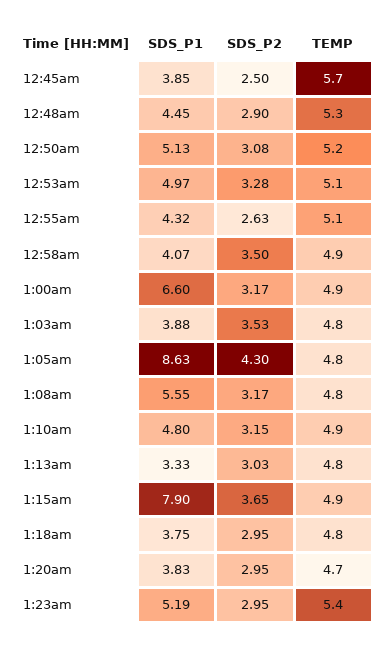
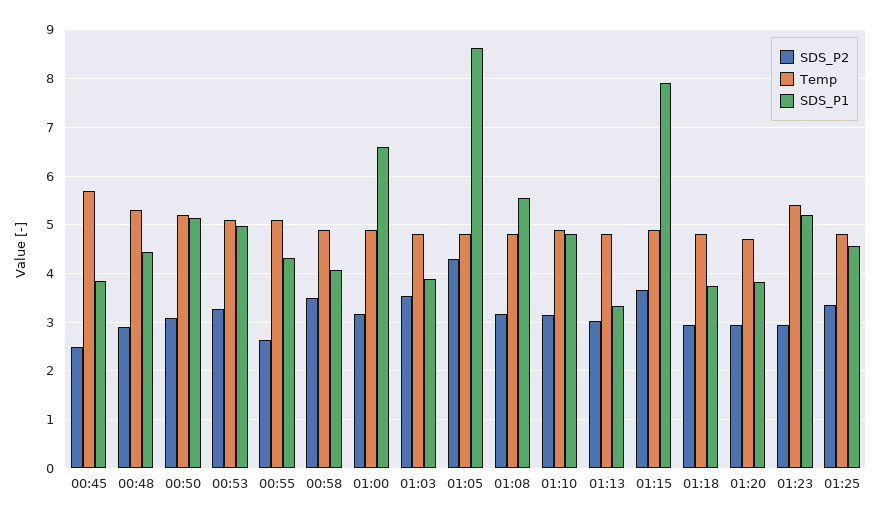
SDS_P2, 01:25: none -> 3.4
TEMP, 01:25: none -> 4.8
SDS_P1, 01:25: none -> 4.6

